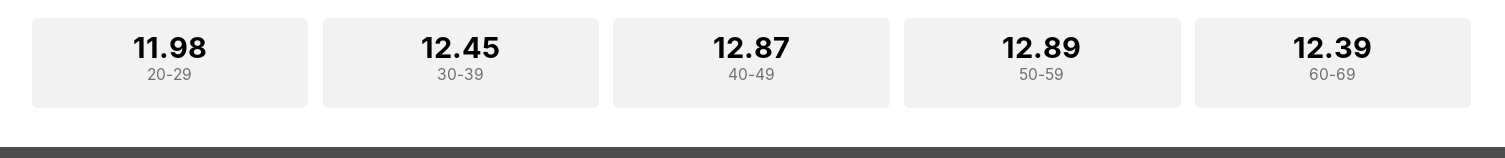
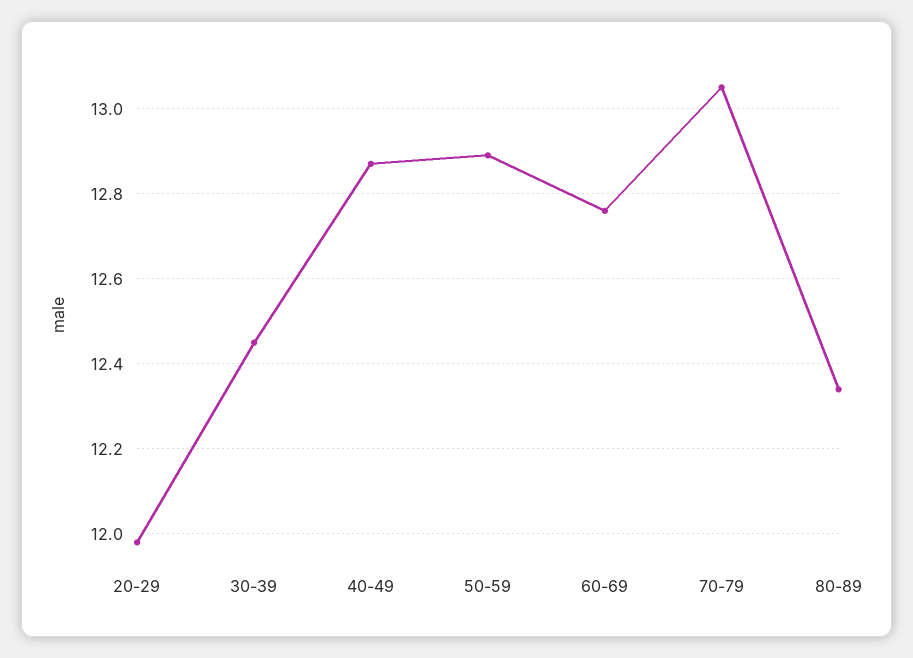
60-69: 12.39 -> 12.75
70-79: none -> 13.05
80-89: none -> 12.35

